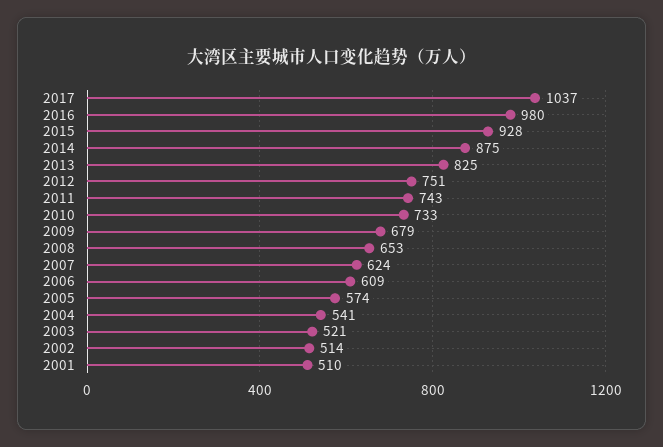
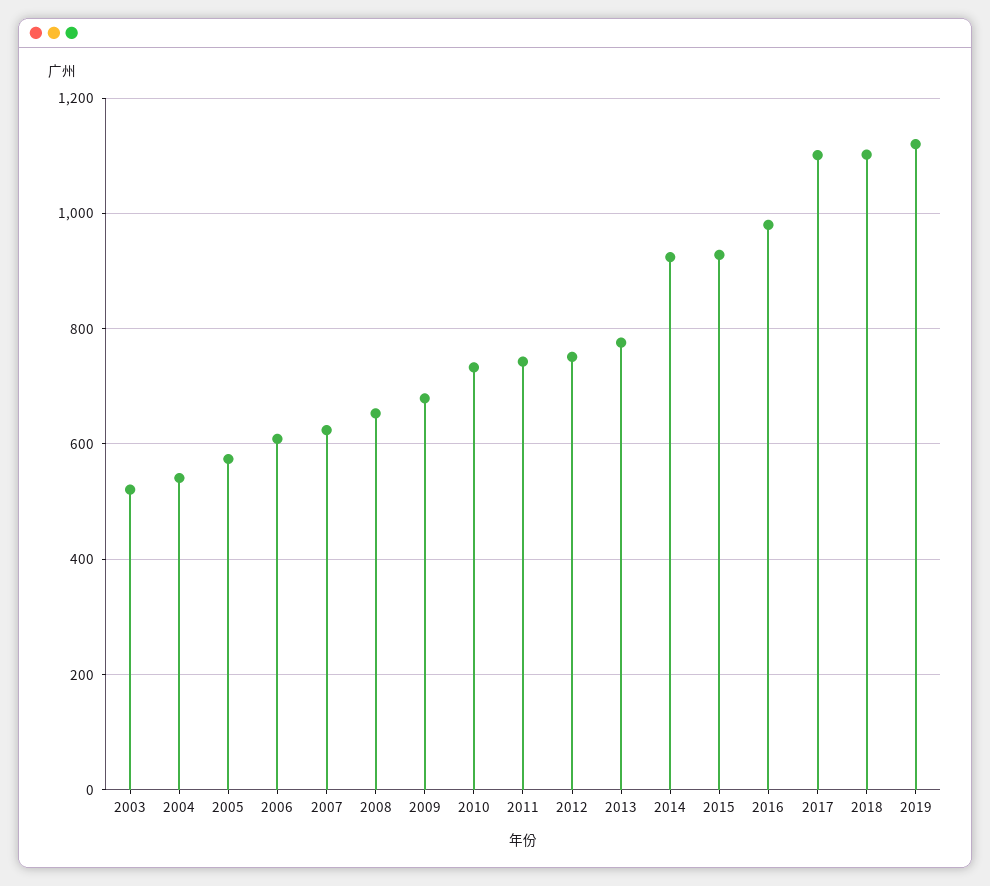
2017: 1037 -> 1100
2014: 875 -> 920
2013: 825 -> 780
2002: 514 -> none
2001: 510 -> none
2018: none -> 1100
2019: none -> 1120

